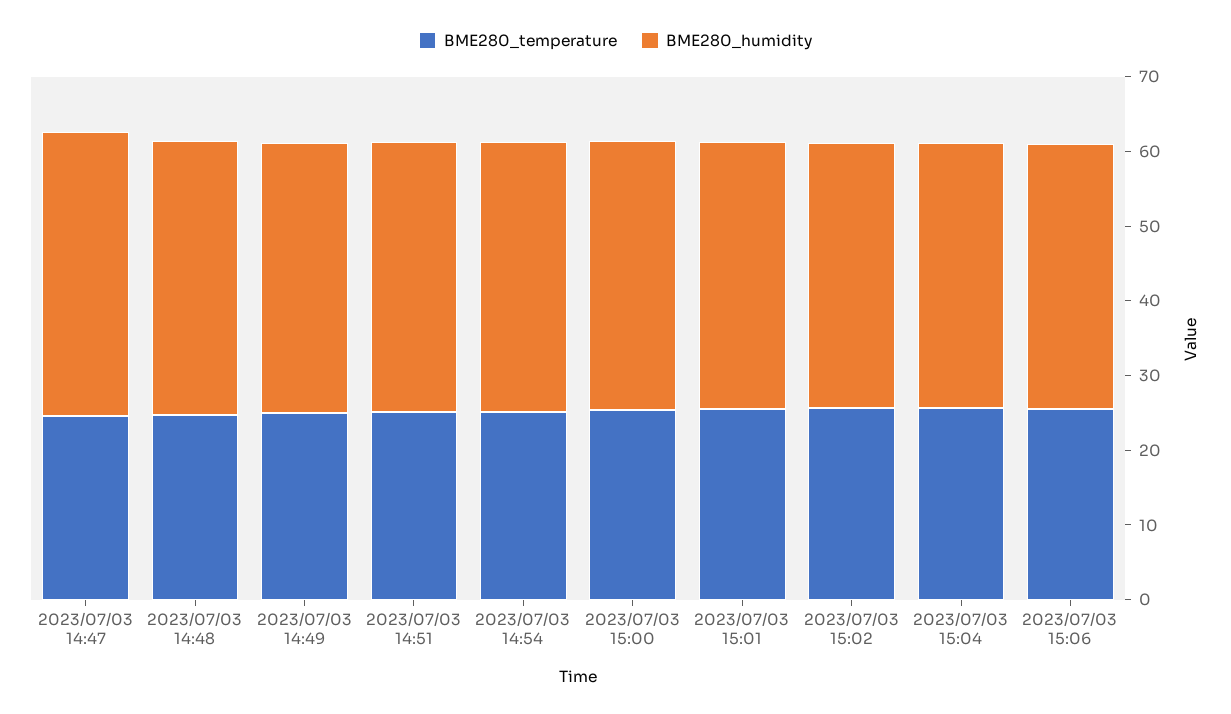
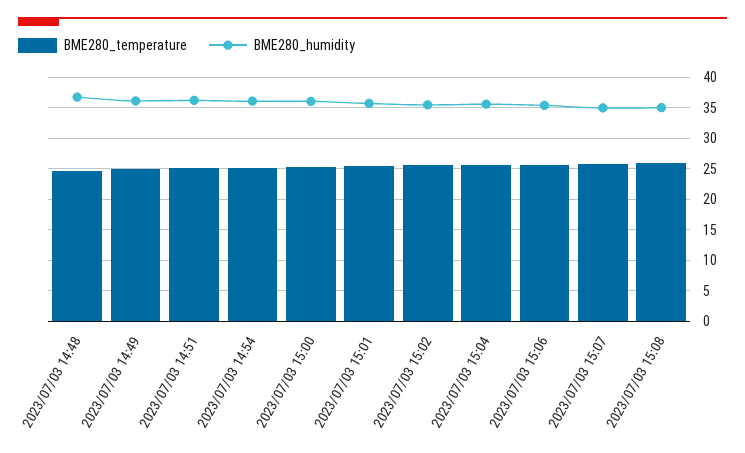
BME280_temperature, 2023/07/03 14:47: 24 -> none
BME280_humidity, 2023/07/03 14:47: 38 -> none
BME280_temperature, 2023/07/03 15:07: none -> 26
BME280_humidity, 2023/07/03 15:07: none -> 35
BME280_temperature, 2023/07/03 15:08: none -> 26
BME280_humidity, 2023/07/03 15:08: none -> 35

